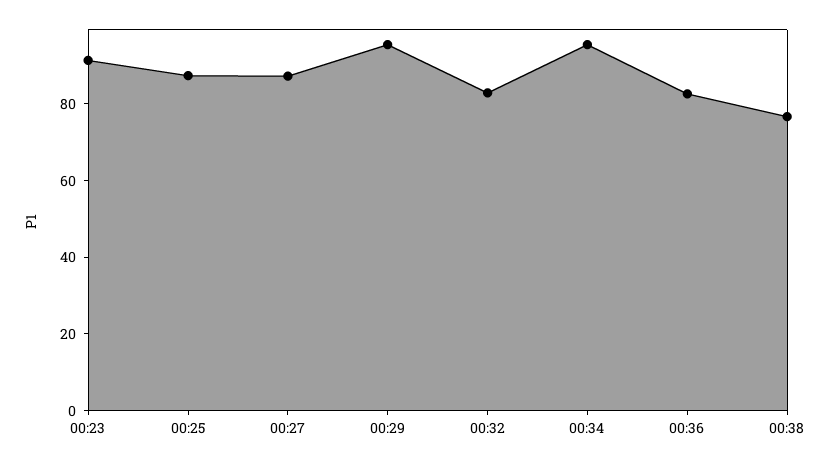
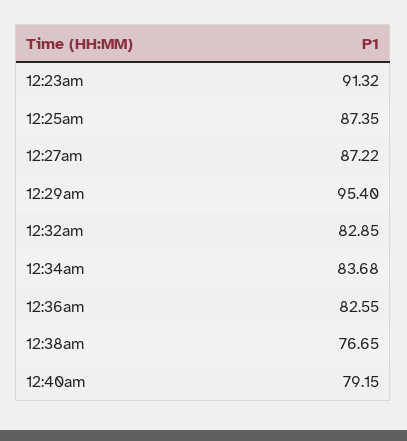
00:34: 95 -> 83.68
12:40am: none -> 79.15

